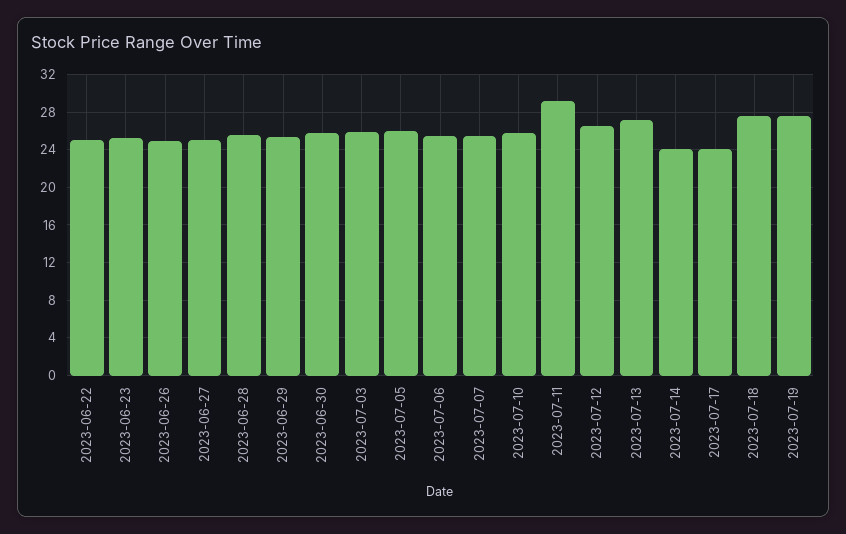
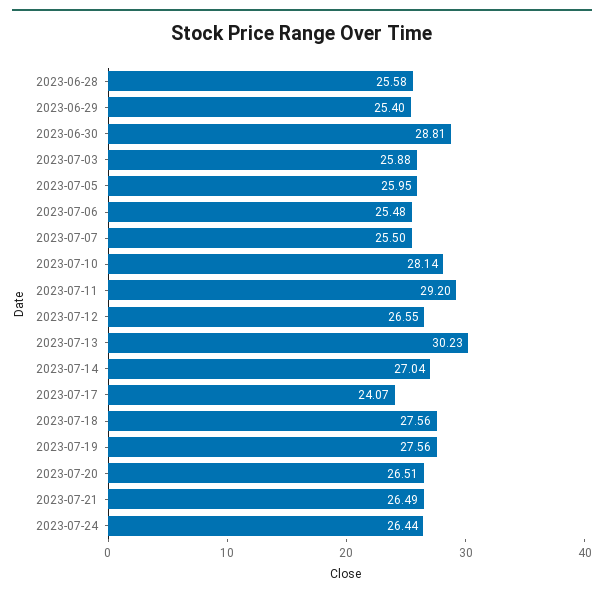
2023-06-22: 25 -> none
2023-06-23: 25 -> none
2023-06-26: 25 -> none
2023-06-27: 25 -> none
2023-06-30: 26 -> 28.81
2023-07-10: 26 -> 28.14
2023-07-13: 27 -> 30.23
2023-07-14: 24 -> 27.04
2023-07-20: none -> 26.51
2023-07-21: none -> 26.49
2023-07-24: none -> 26.44

